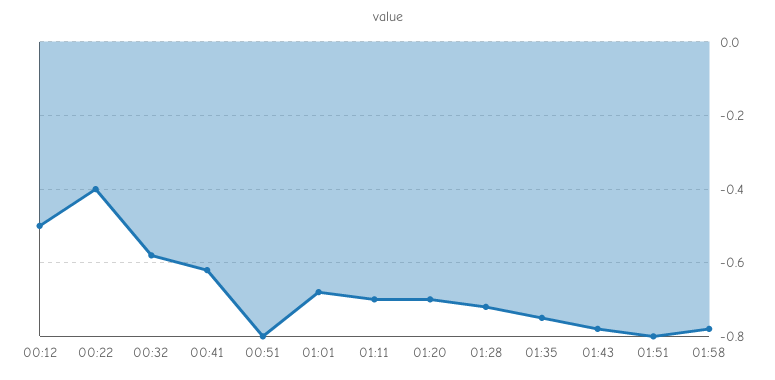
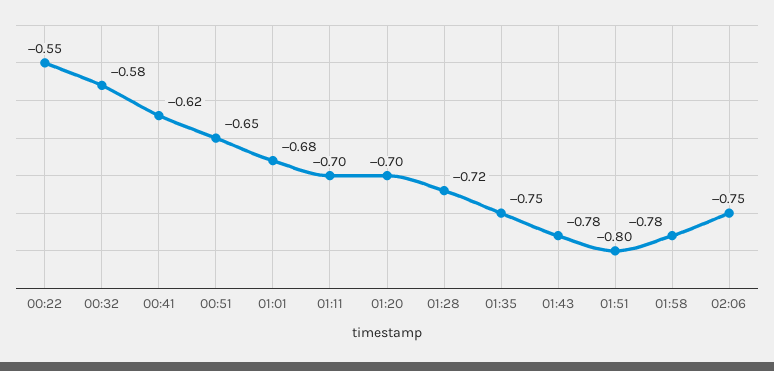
00:12: -0.5 -> none
00:22: -0.4 -> -0.55
00:51: -0.8 -> -0.65
02:06: none -> -0.75

